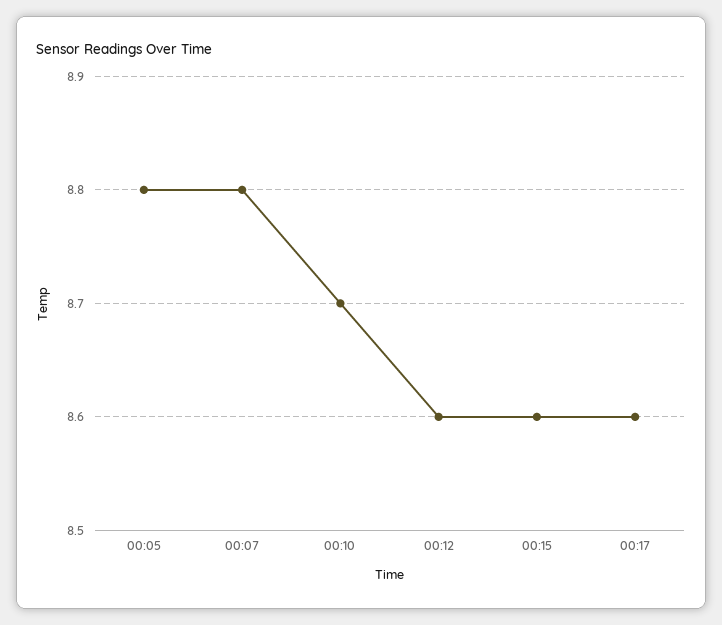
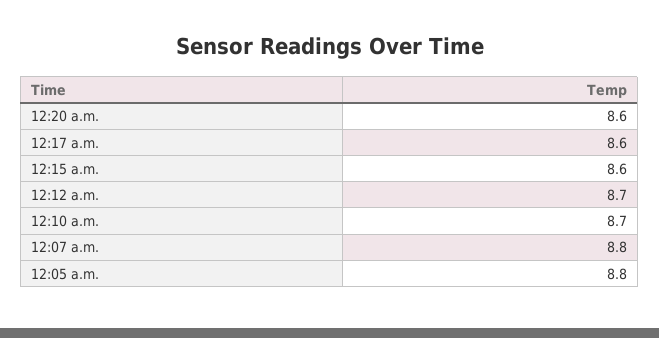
00:12: 8.6 -> 8.7
12:20 a.m.: none -> 8.6

